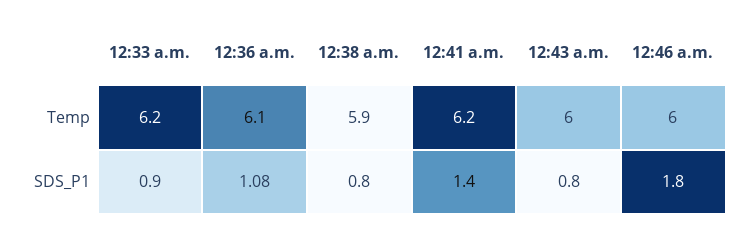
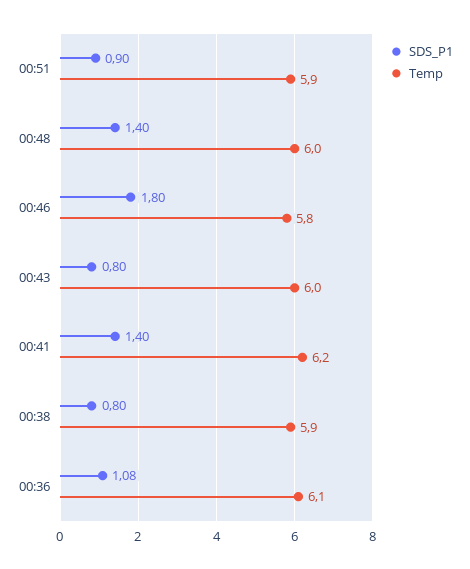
Temp, 12:33 a.m.: 6.2 -> none
Temp, 12:46 a.m.: 6 -> 5.8
SDS_P1, 12:33 a.m.: 0.9 -> none
SDS_P1, 00:51: none -> 0.9
Temp, 00:51: none -> 5.9
SDS_P1, 00:48: none -> 1.4
Temp, 00:48: none -> 6

